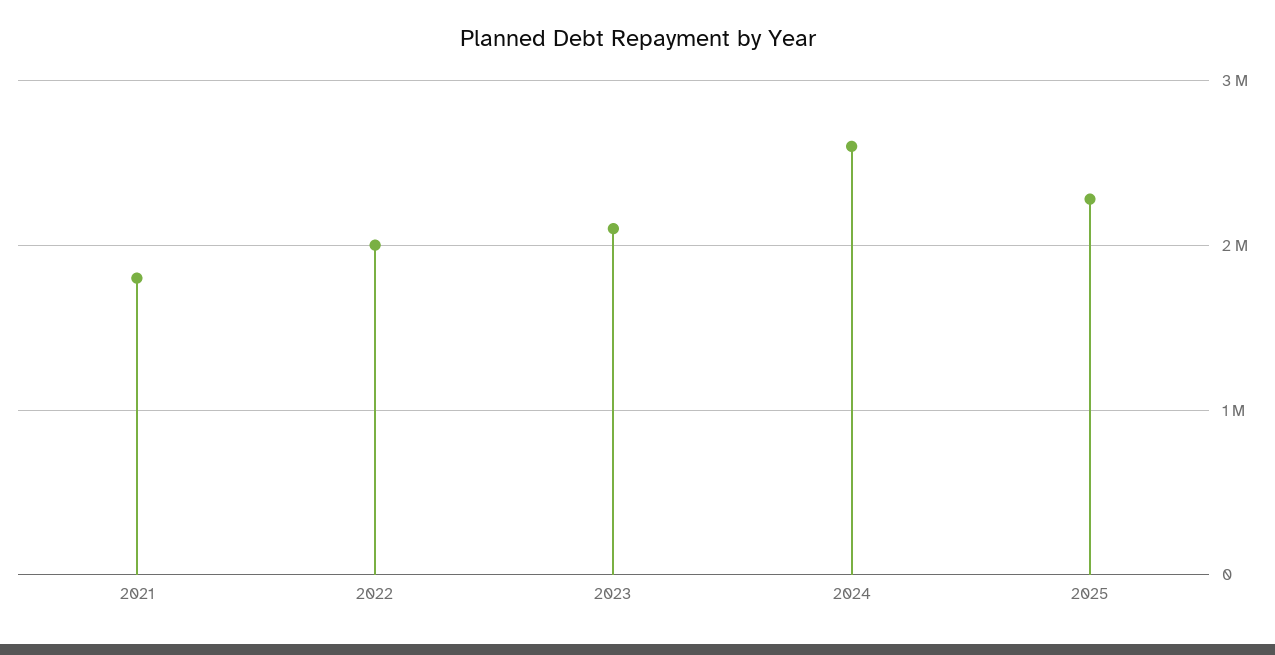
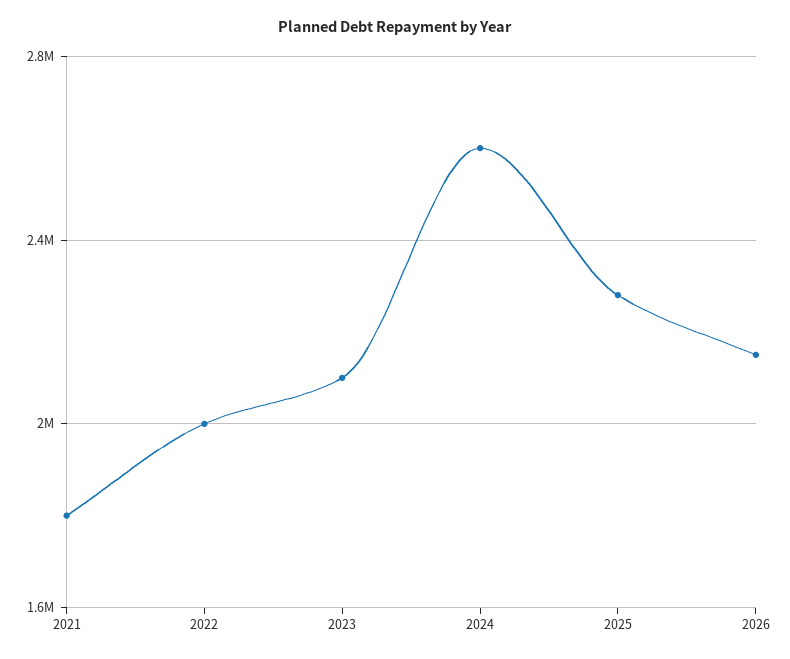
2026: none -> 2150000

